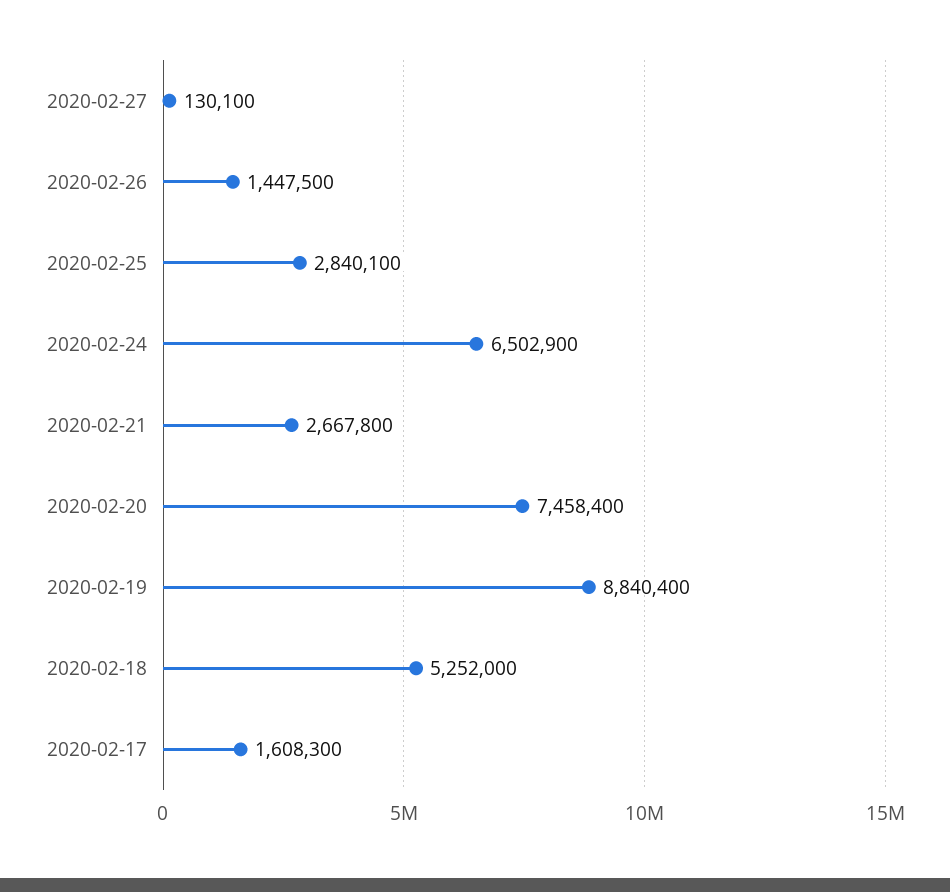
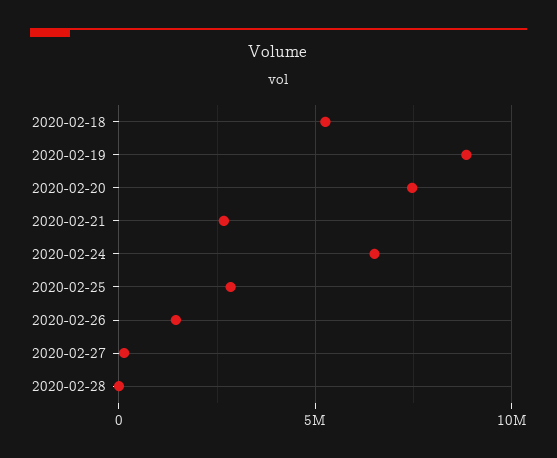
2020-02-17: 1608300 -> none
2020-02-28: none -> 0

